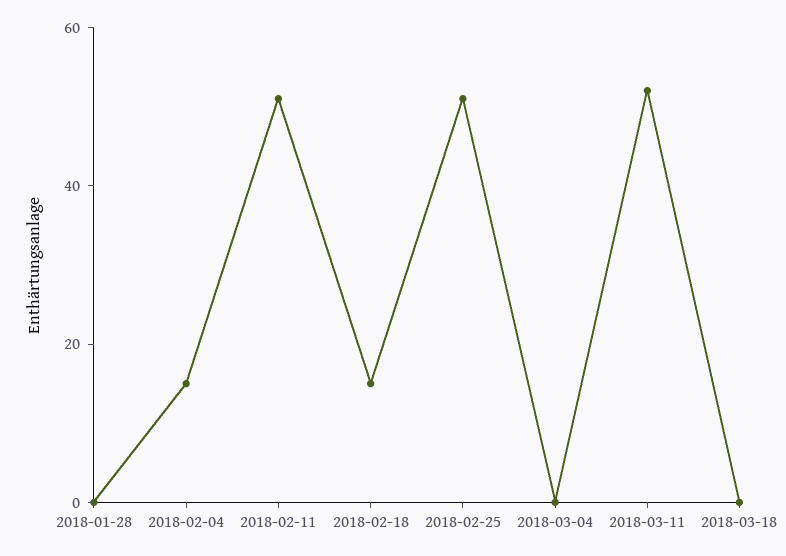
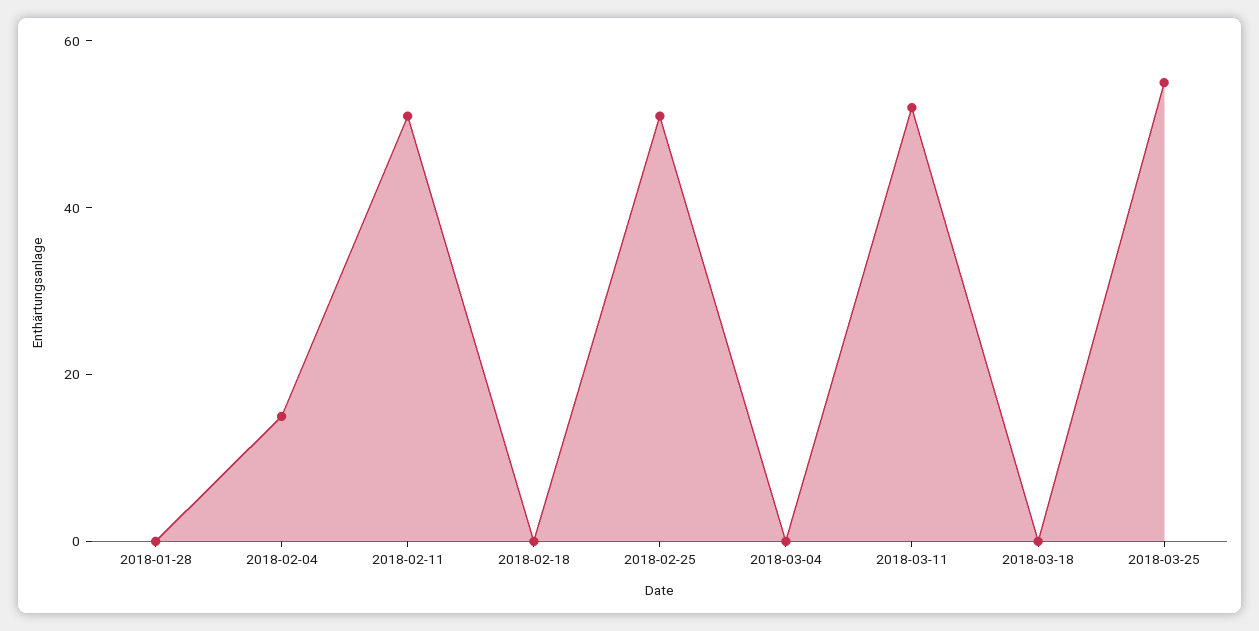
2018-02-18: 15 -> 0
2018-03-25: none -> 55

